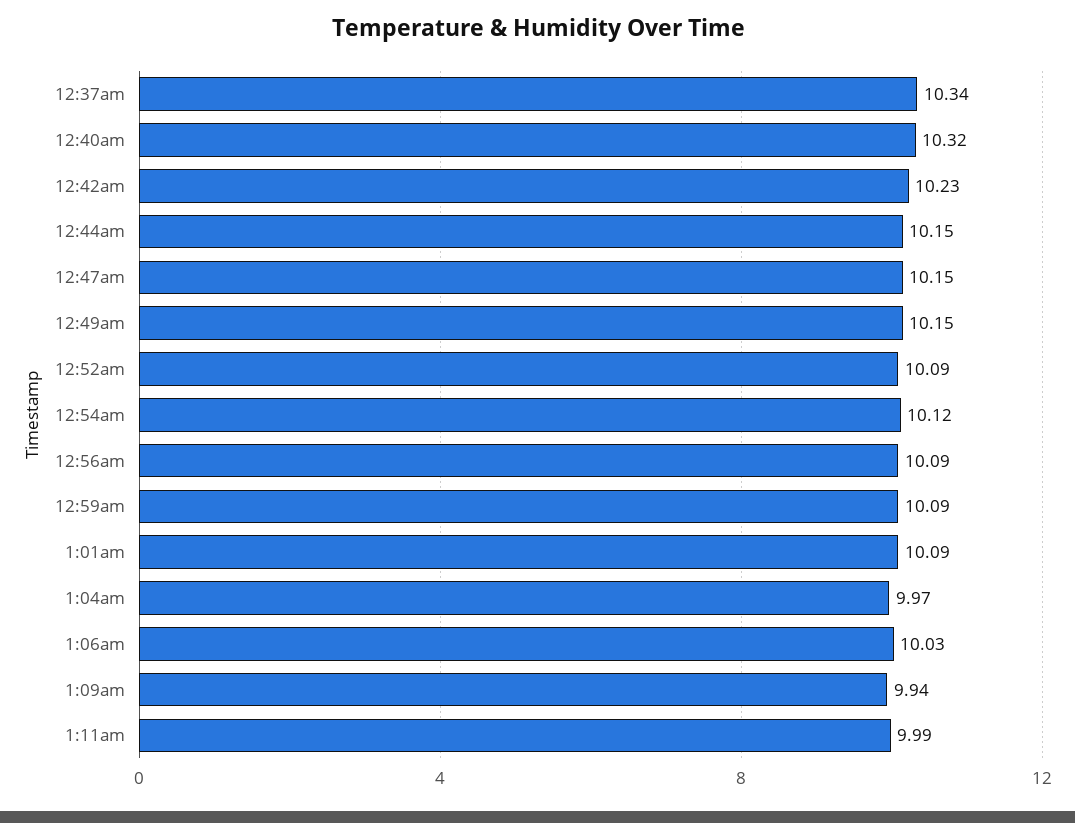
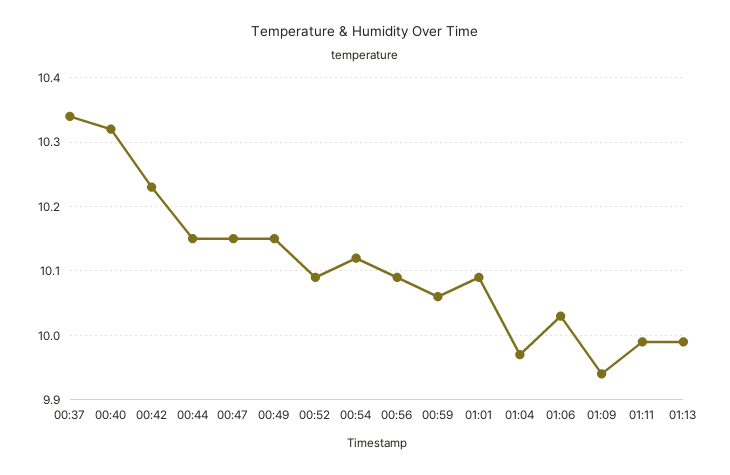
12:59am: 10.09 -> 10.06
01:13: none -> 9.99

